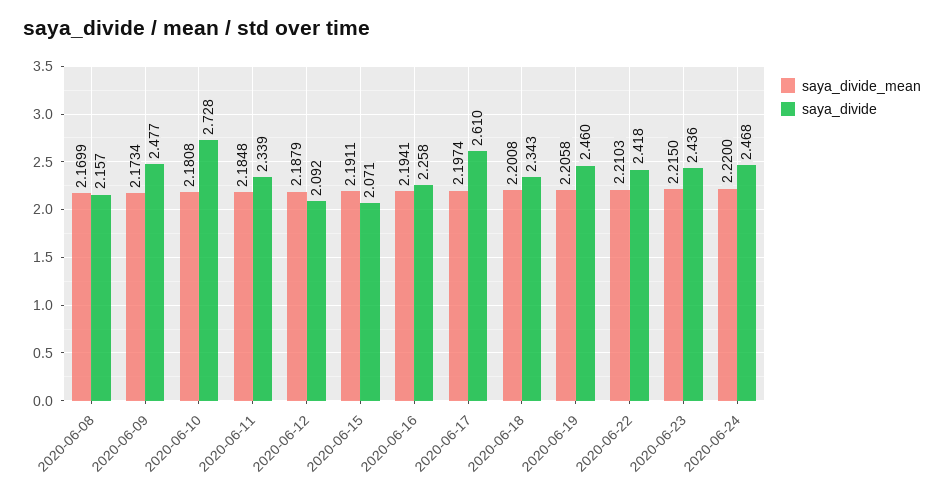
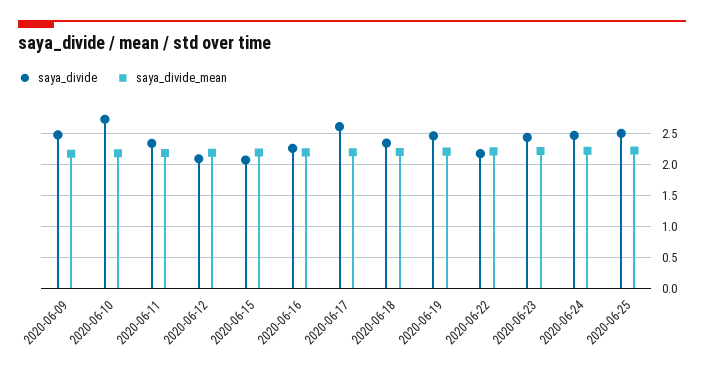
saya_divide_mean, 2020-06-08: 2.1699 -> none
saya_divide, 2020-06-08: 2.157 -> none
saya_divide, 2020-06-22: 2.418 -> 2.2
saya_divide, 2020-06-25: none -> 2.5
saya_divide_mean, 2020-06-25: none -> 2.2

